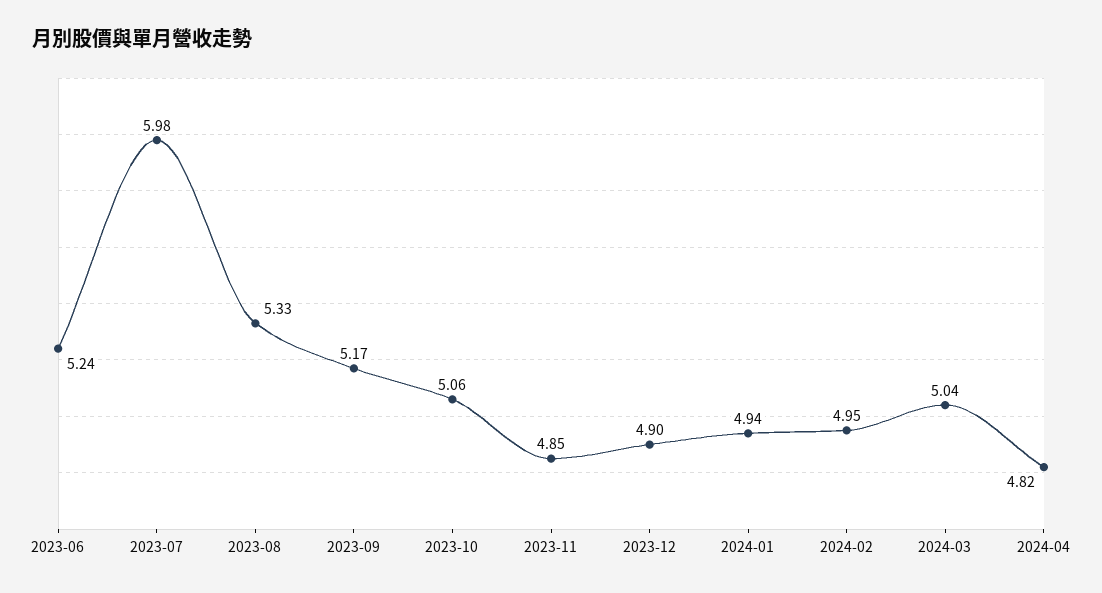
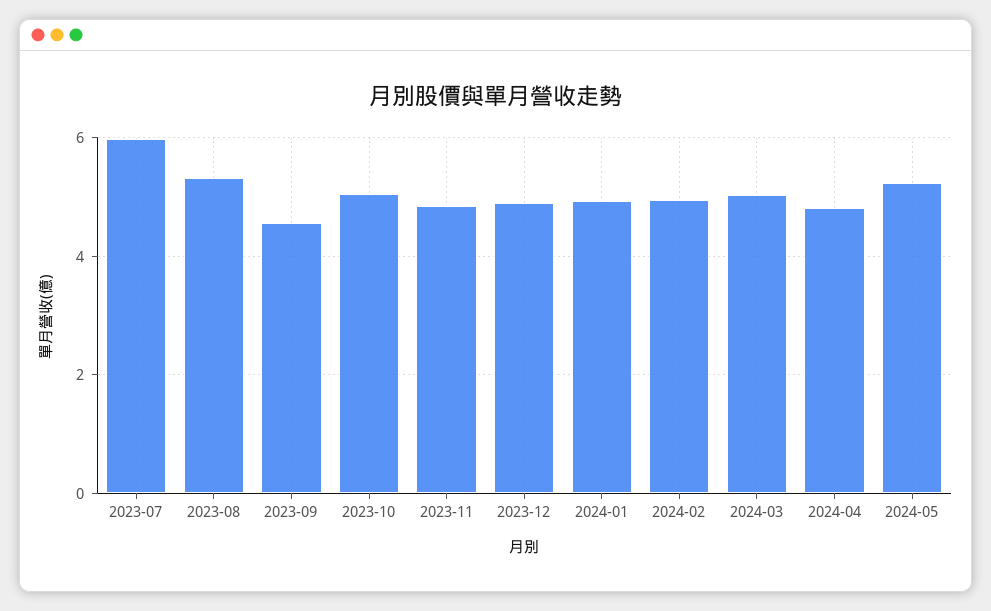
2023-06: 5.24 -> none
2023-09: 5.17 -> 4.6
2024-05: none -> 5.2

